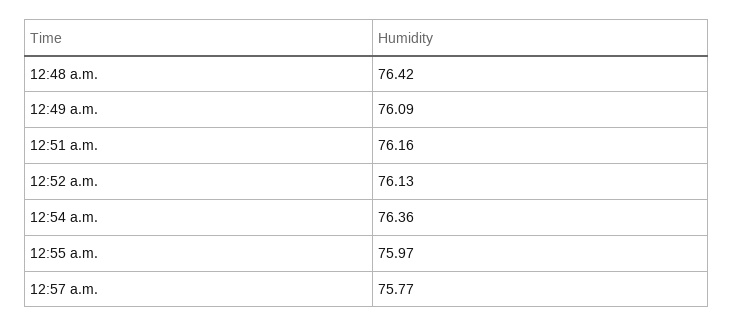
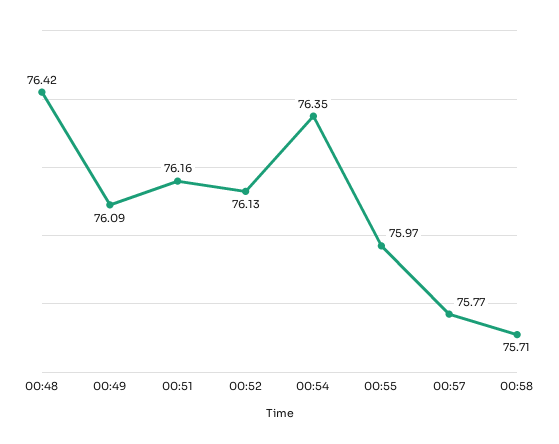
12:54 a.m.: 76.36 -> 76.35
00:58: none -> 75.71

